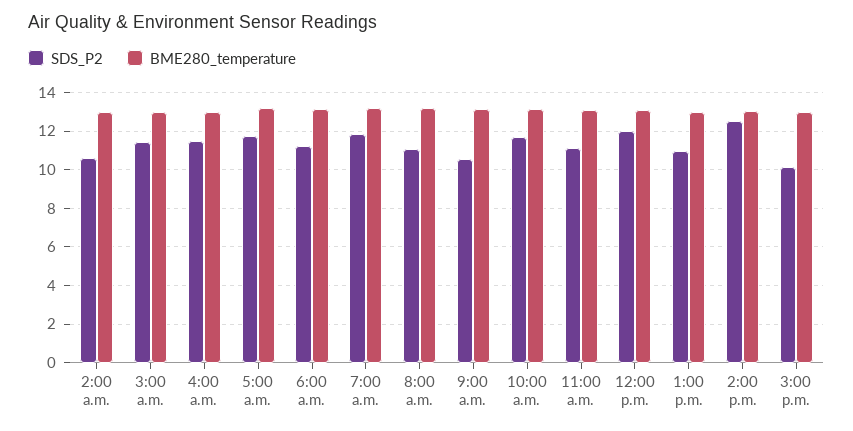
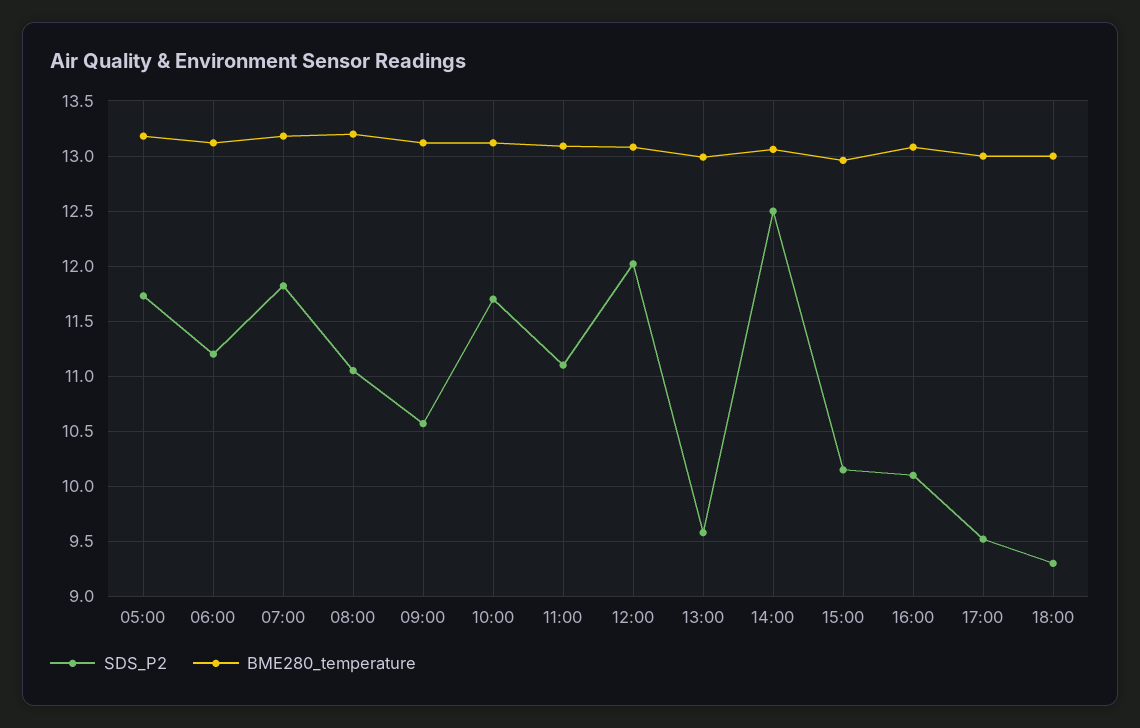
SDS_P2, 2:00 a.m.: 10.5 -> none
BME280_temperature, 2:00 a.m.: 13 -> none
SDS_P2, 3:00 a.m.: 11.5 -> none
BME280_temperature, 3:00 a.m.: 13 -> none
SDS_P2, 4:00 a.m.: 11.5 -> none
BME280_temperature, 4:00 a.m.: 13 -> none
SDS_P2, 1:00 p.m.: 11 -> 9.6
SDS_P2, 16:00: none -> 10.1
BME280_temperature, 16:00: none -> 13.1
SDS_P2, 17:00: none -> 9.5
BME280_temperature, 17:00: none -> 13
SDS_P2, 18:00: none -> 9.3
BME280_temperature, 18:00: none -> 13

